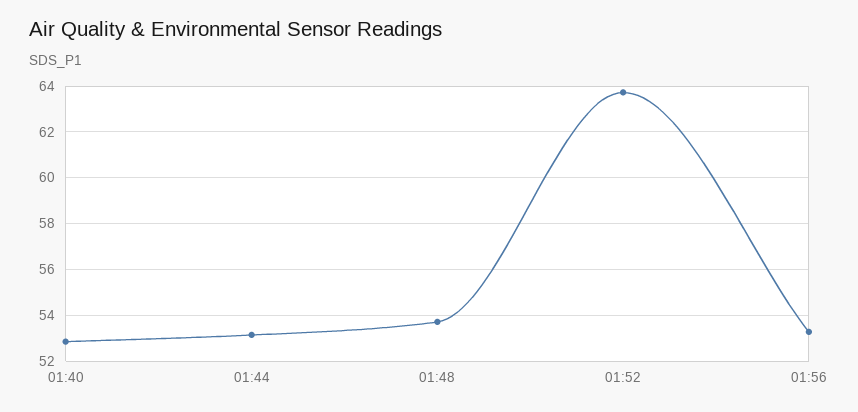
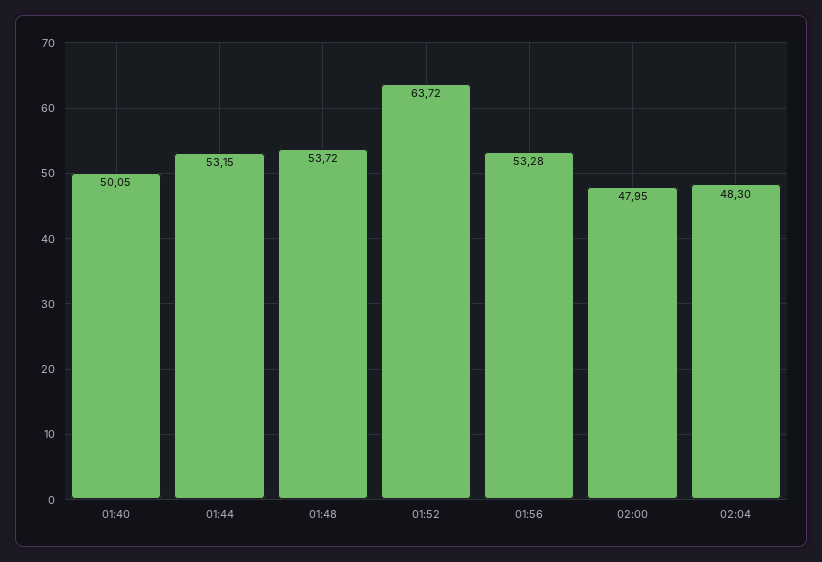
01:40: 53 -> 50.05
02:00: none -> 47.95
02:04: none -> 48.3

